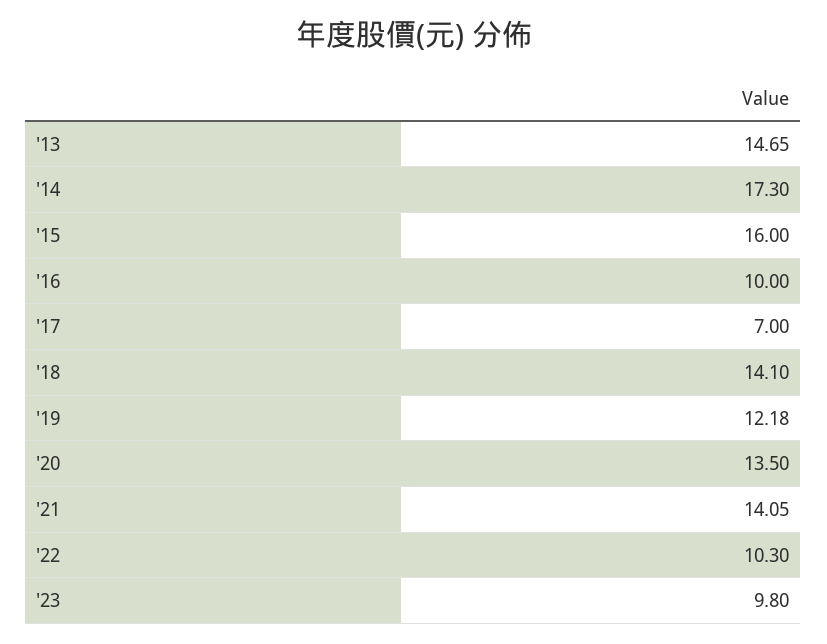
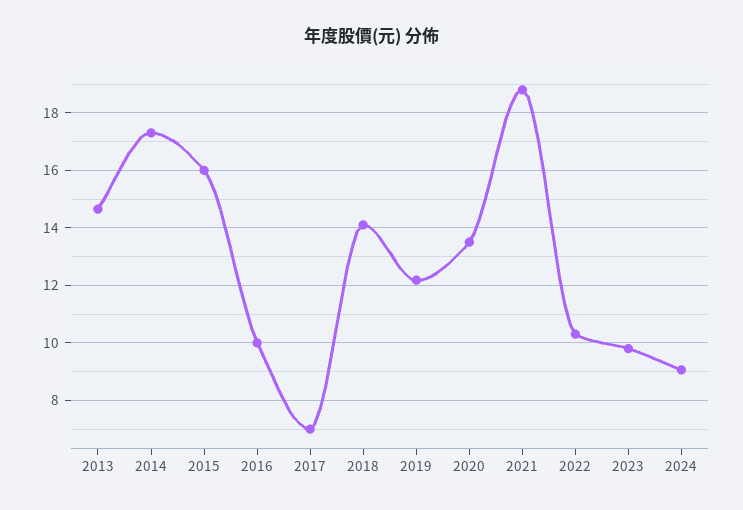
'21: 14.05 -> 18.75
2024: none -> 9

